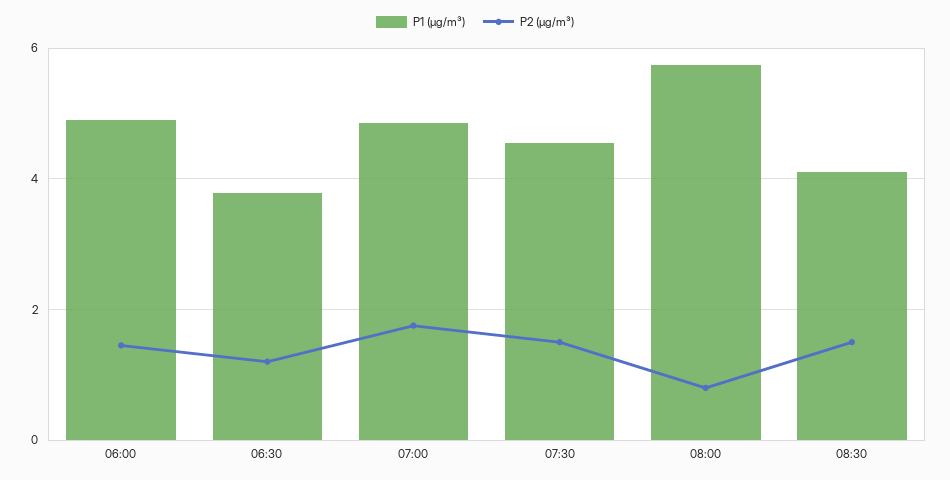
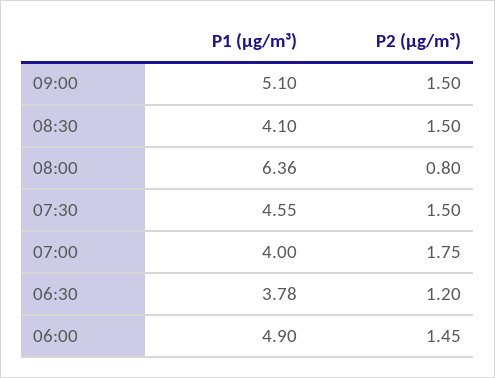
P1 (μg/m³), 07:00: 4.8 -> 4
P1 (μg/m³), 08:00: 5.8 -> 6.36
P1 (μg/m³), 09:00: none -> 5.1
P2 (μg/m³), 09:00: none -> 1.5

